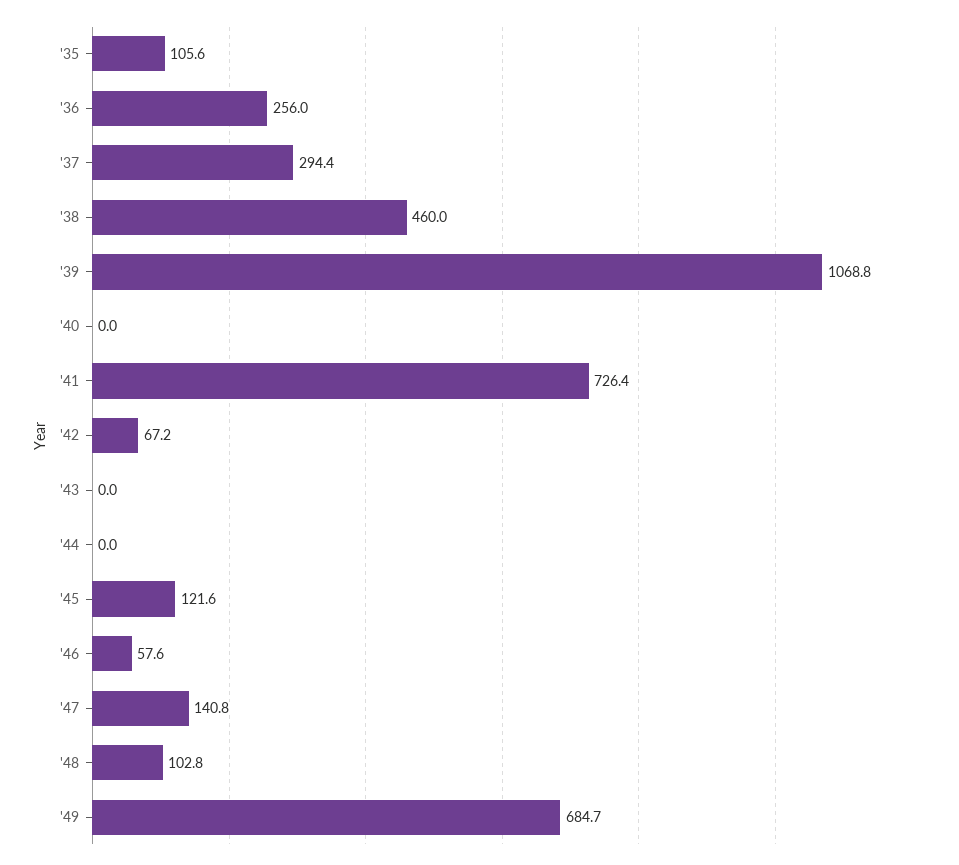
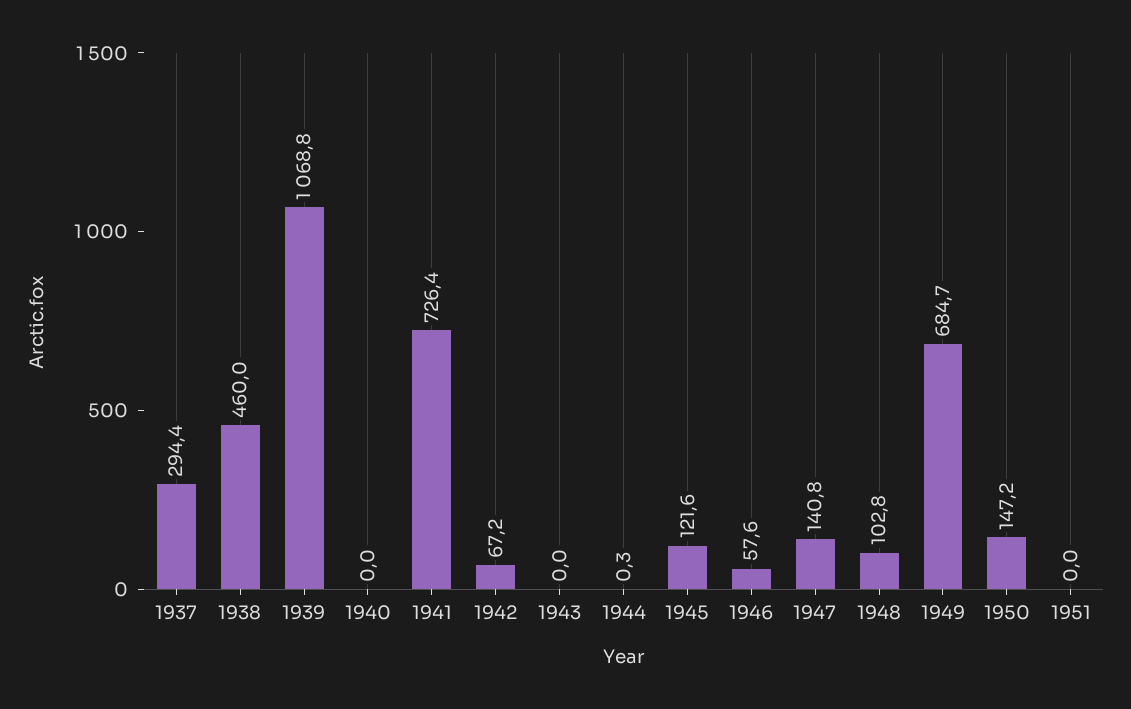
'35: 105.6 -> none
'36: 256 -> none
'44: 0 -> 0.3
1950: none -> 147.2
1951: none -> 0

